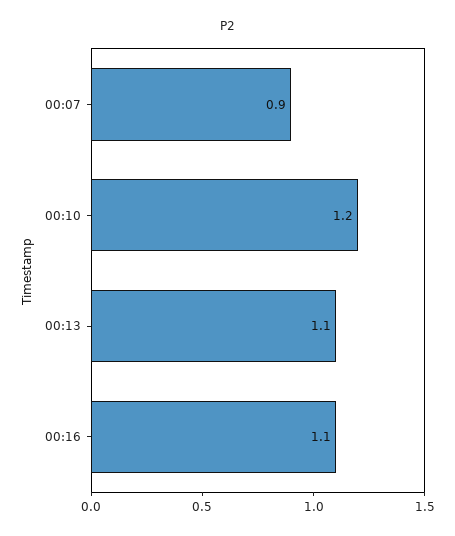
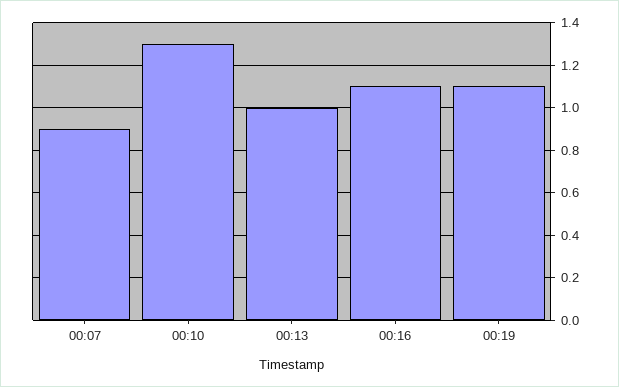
00:10: 1.2 -> 1.3
00:13: 1.1 -> 1
00:19: none -> 1.1

